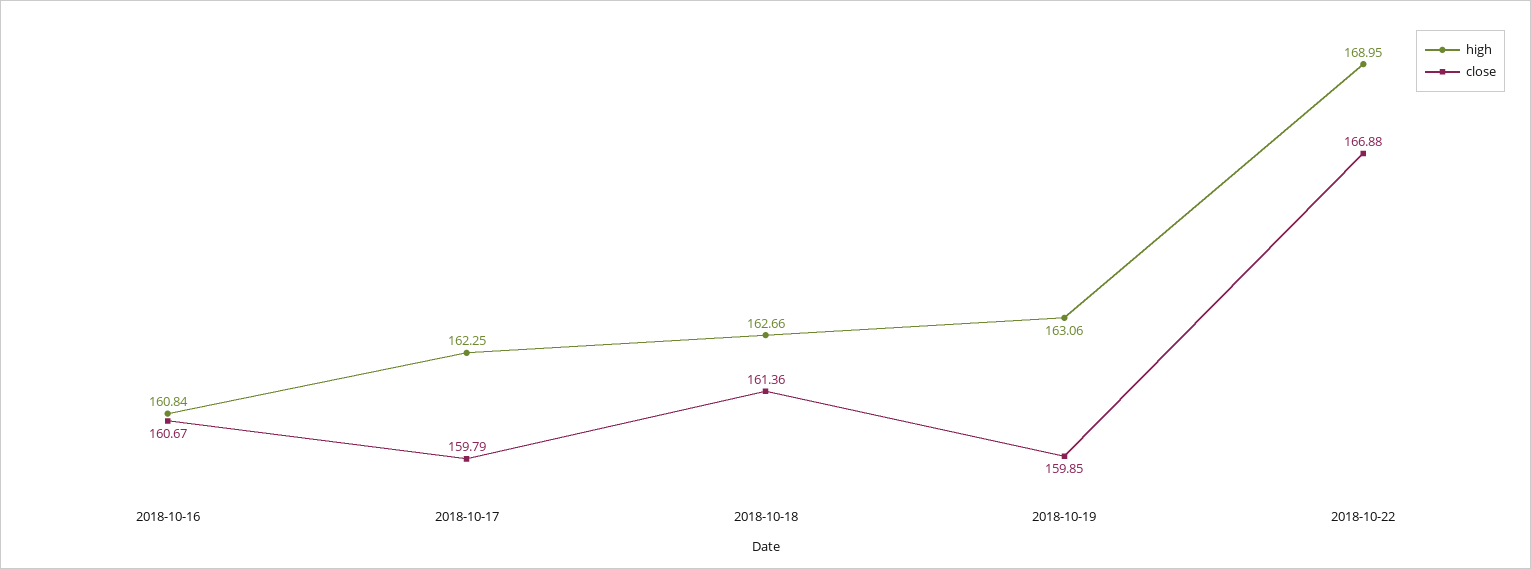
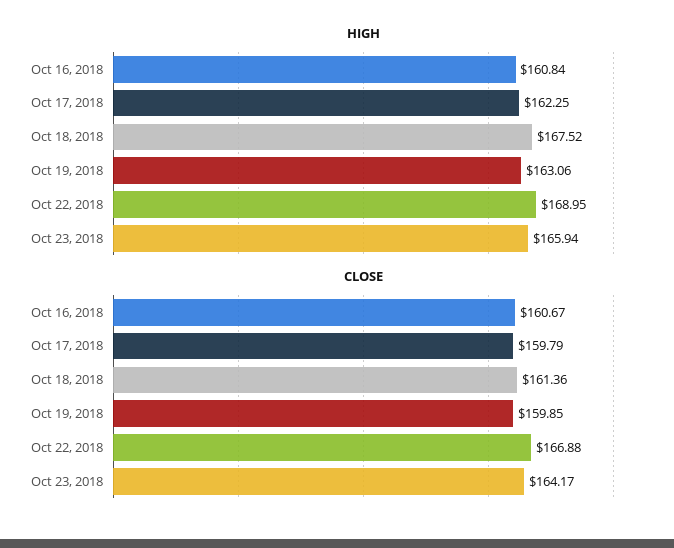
high, 2018-10-18: 162.66 -> 167.52
high, Oct 23, 2018: none -> 165.94
close, Oct 23, 2018: none -> 164.17

